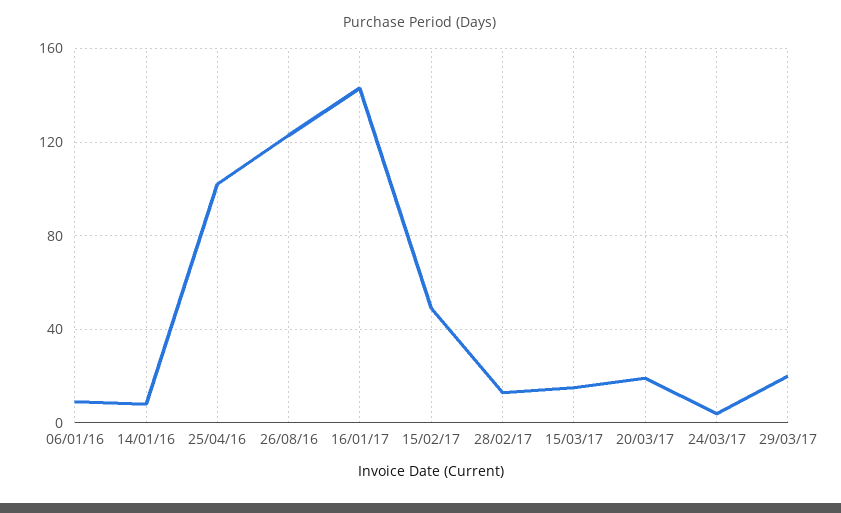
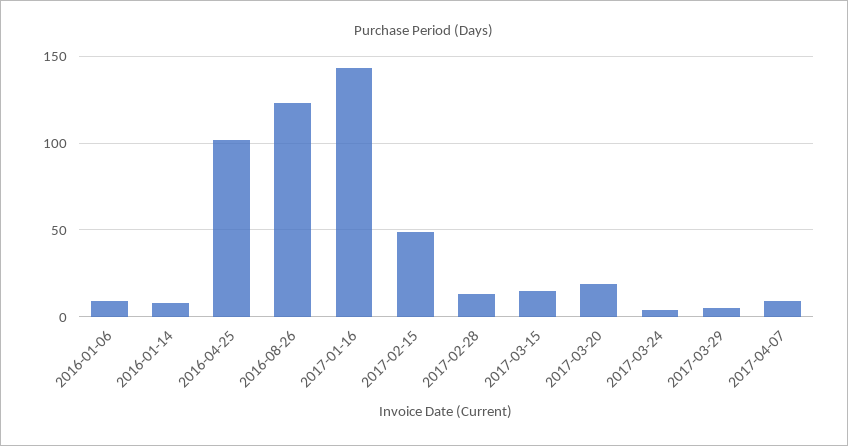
29/03/17: 20 -> 5
2017-04-07: none -> 10

